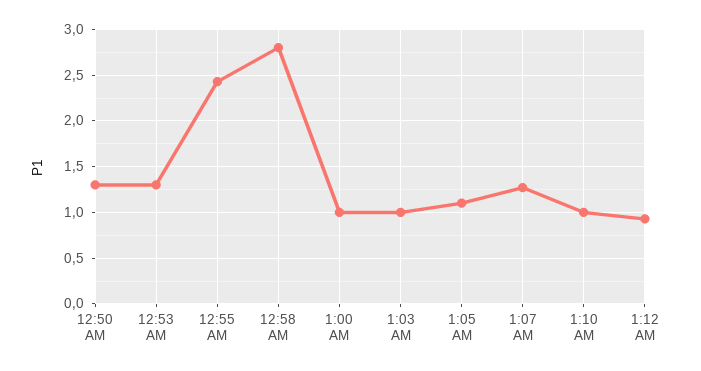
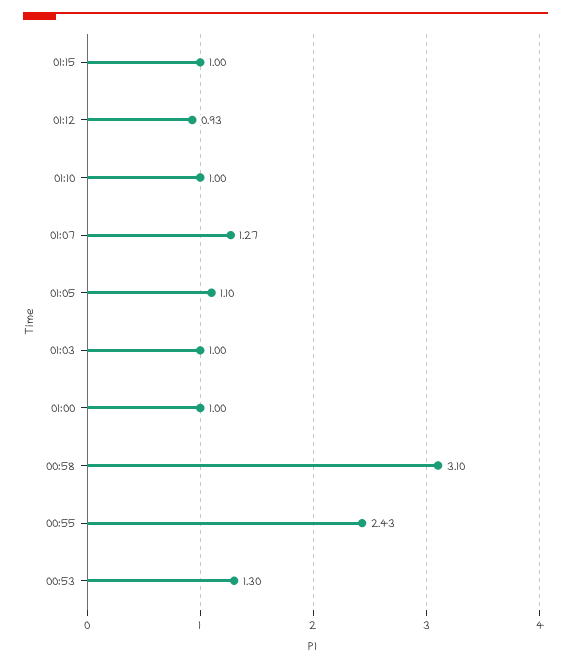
12:50 AM: 1.3 -> none
12:58 AM: 2.8 -> 3.1
01:15: none -> 1

